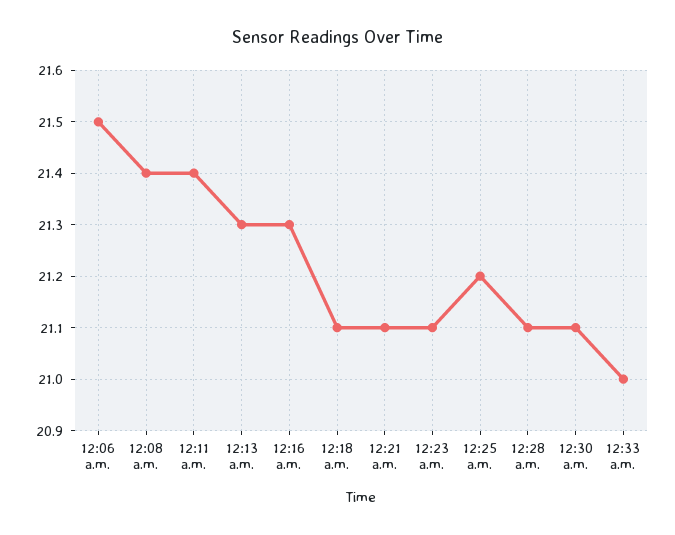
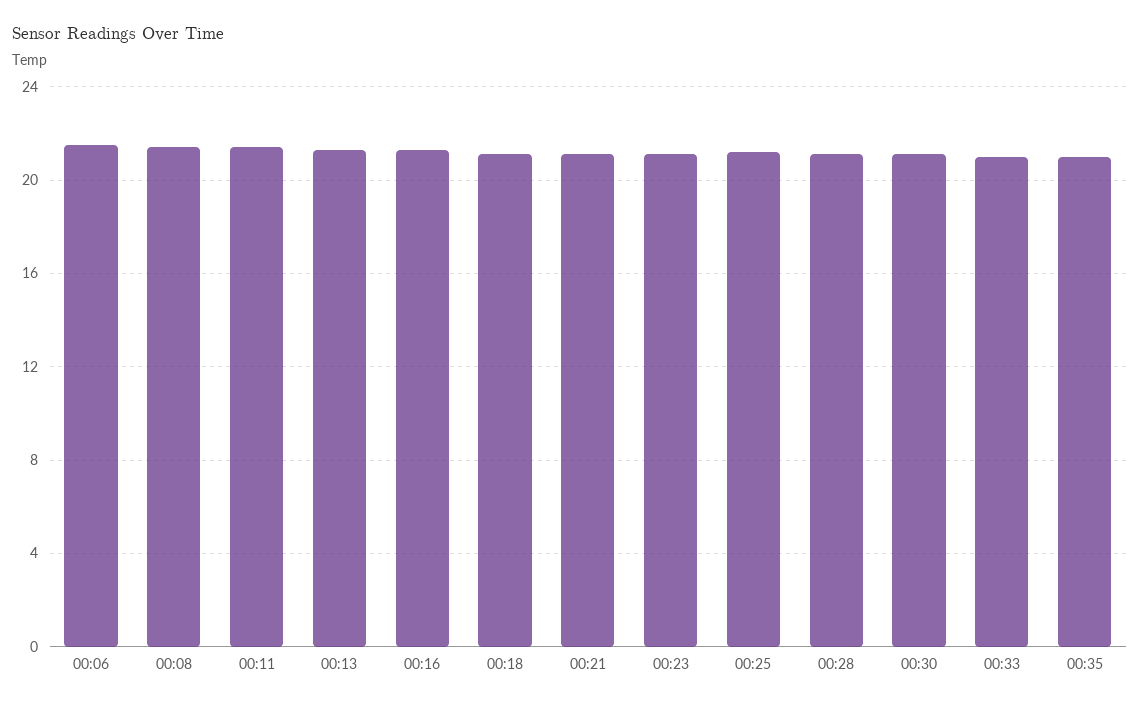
00:35: none -> 21

